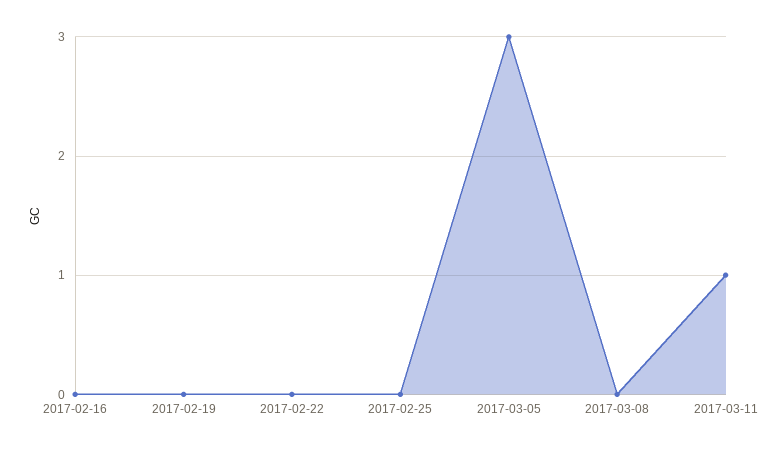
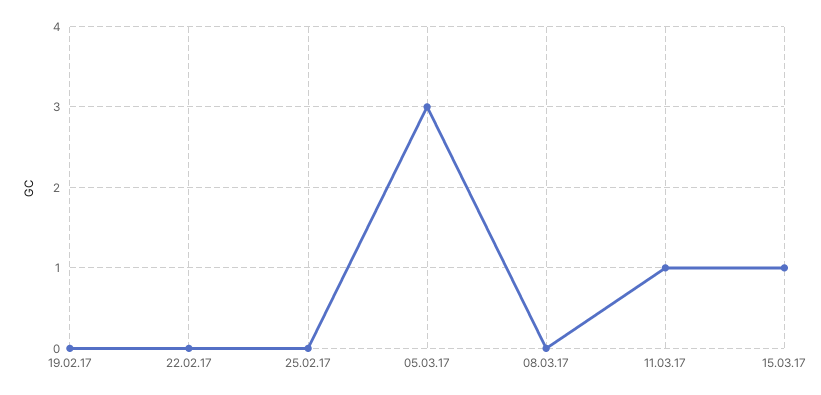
2017-02-16: 0 -> none
15.03.17: none -> 1

